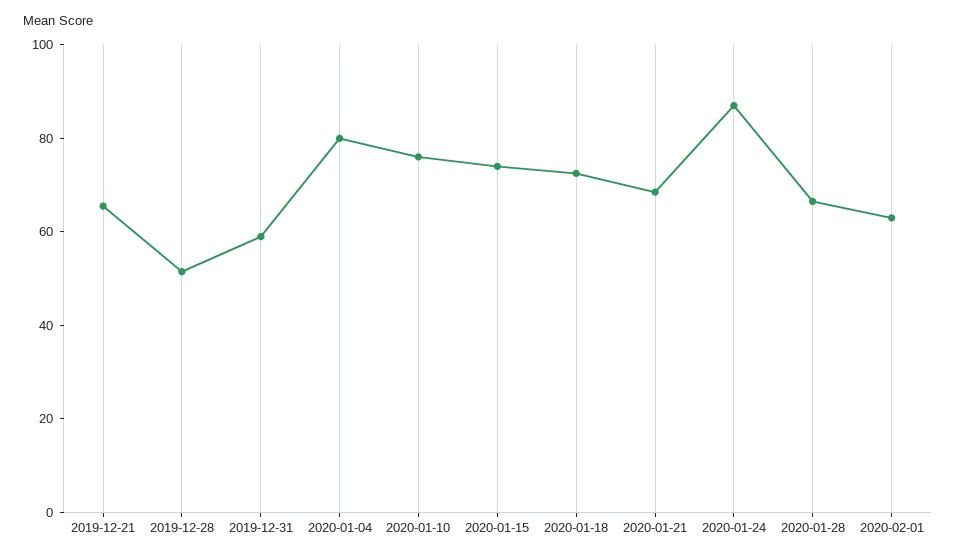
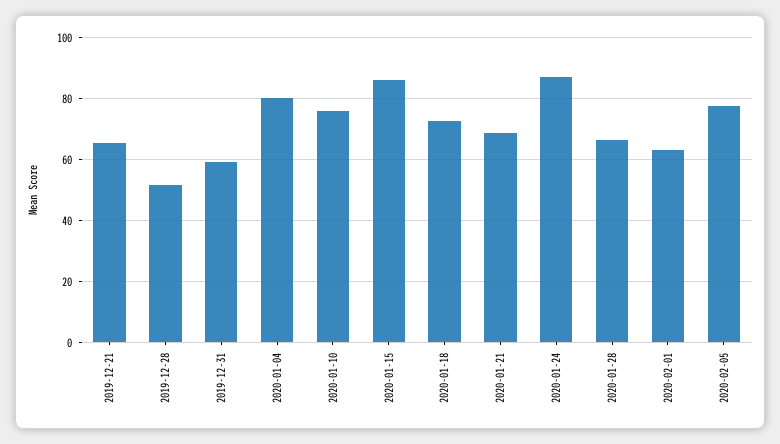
2020-01-15: 75 -> 86
2020-02-05: none -> 78

